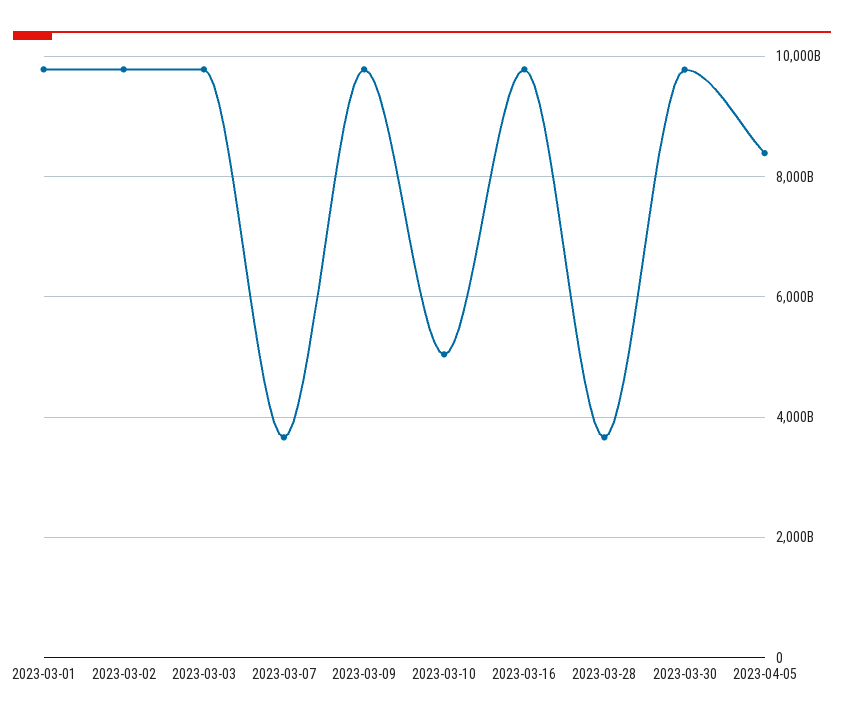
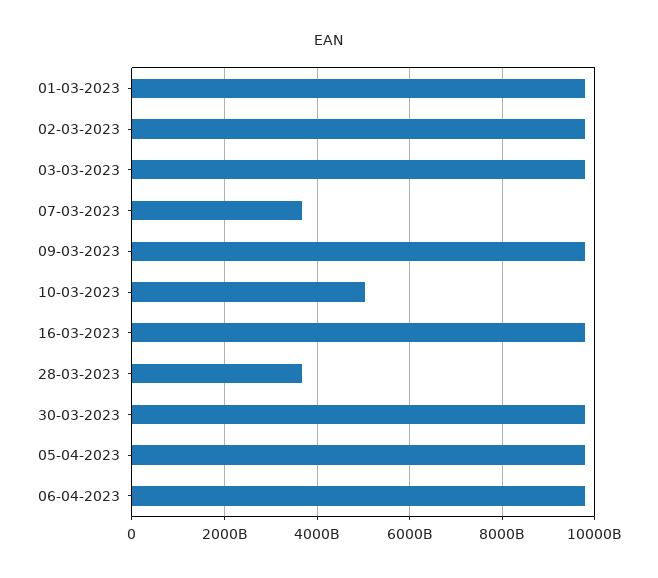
2023-04-05: 8400000000000 -> 9800000000000
06-04-2023: none -> 9800000000000

